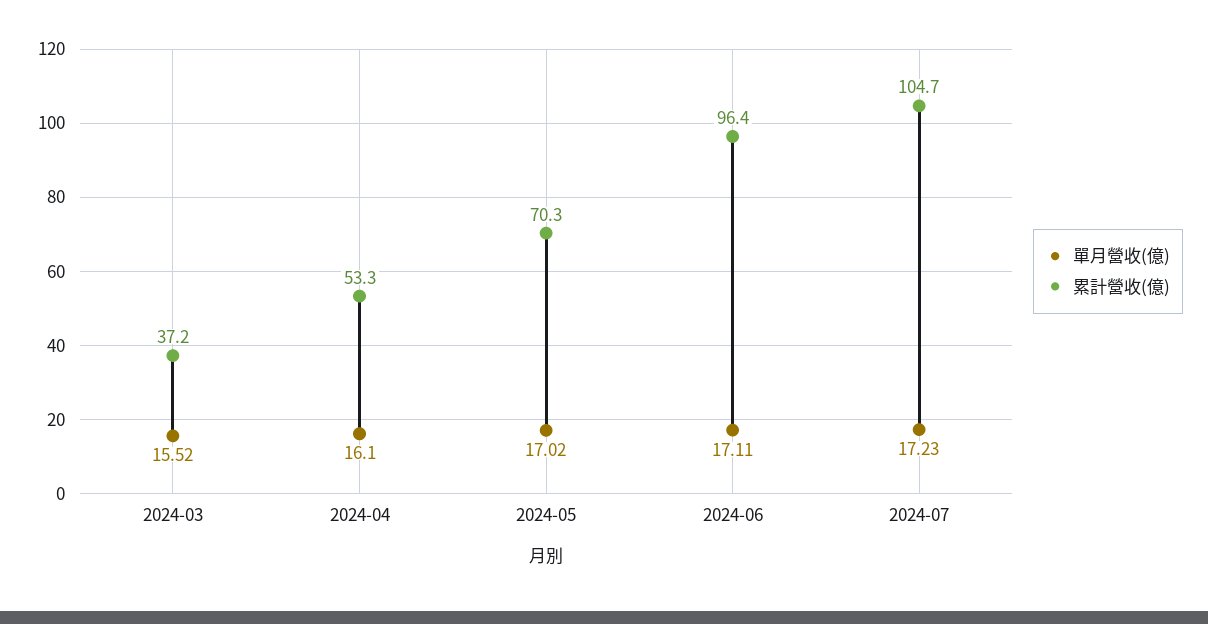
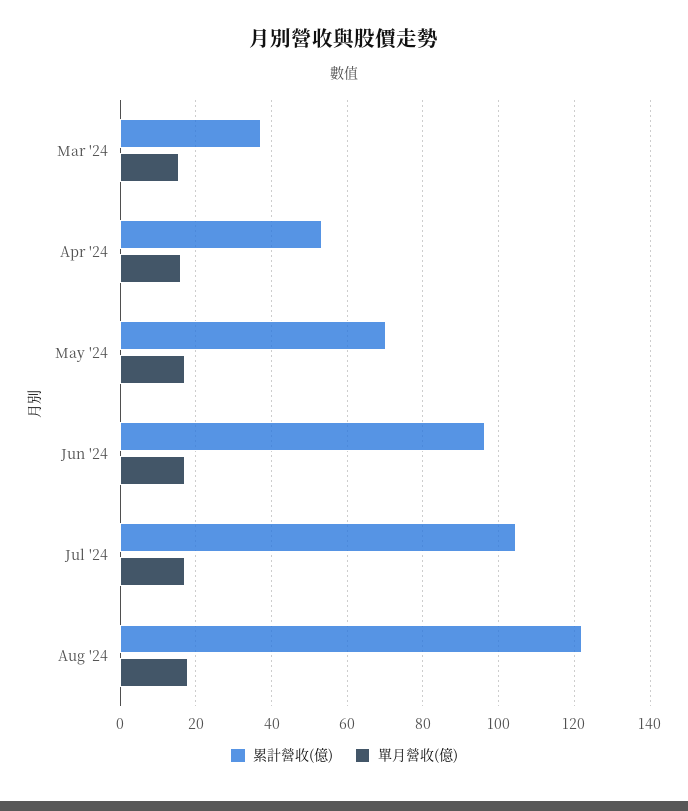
累計營收(億), Aug '24: none -> 122
單月營收(億), Aug '24: none -> 18

